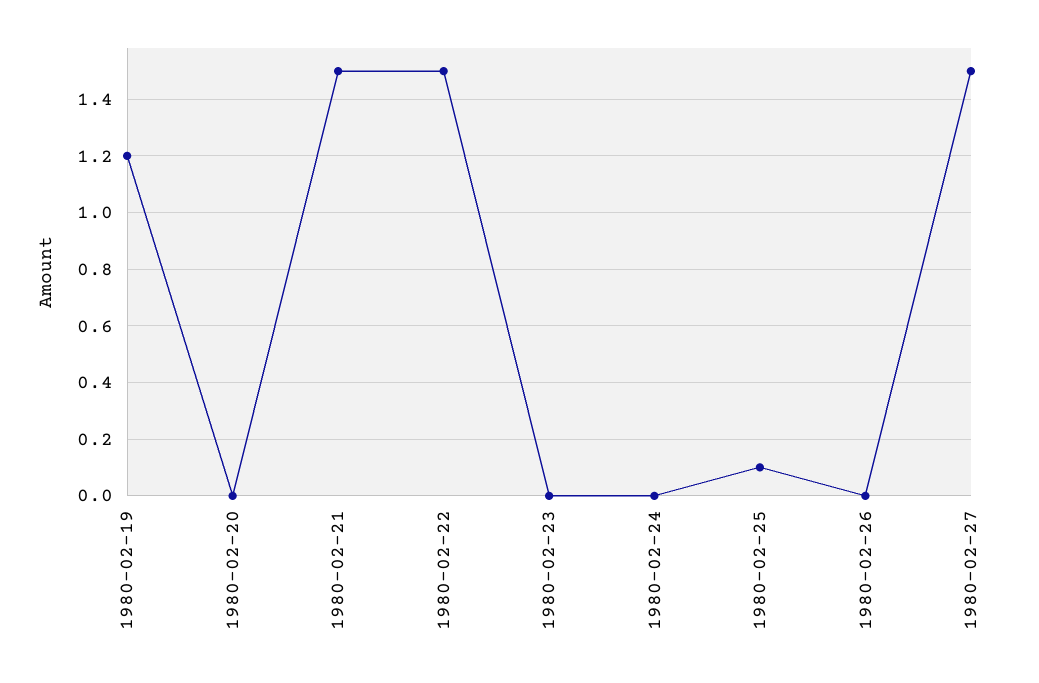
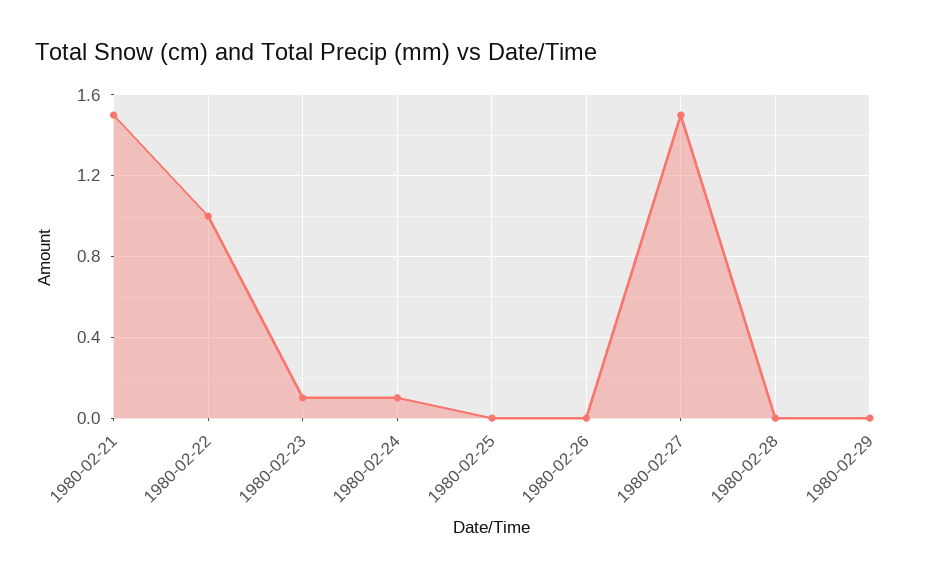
1980-02-19: 1.2 -> none
1980-02-20: 0 -> none
1980-02-22: 1.5 -> 1
1980-02-23: 0 -> 0.1
1980-02-24: 0 -> 0.1
1980-02-25: 0.1 -> 0
1980-02-28: none -> 0
1980-02-29: none -> 0

